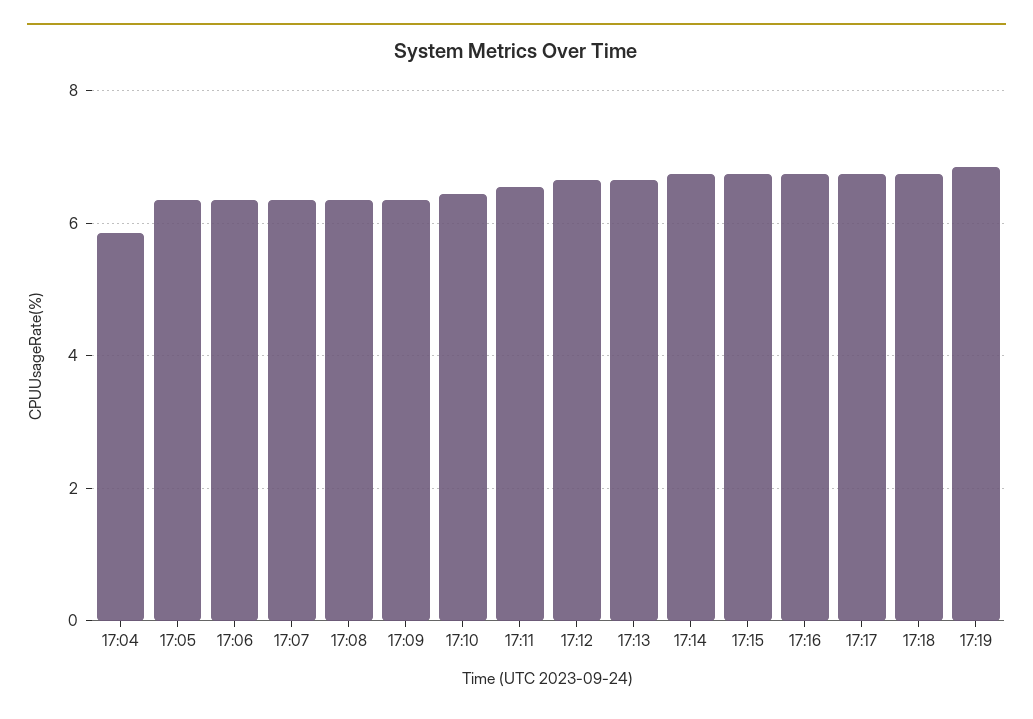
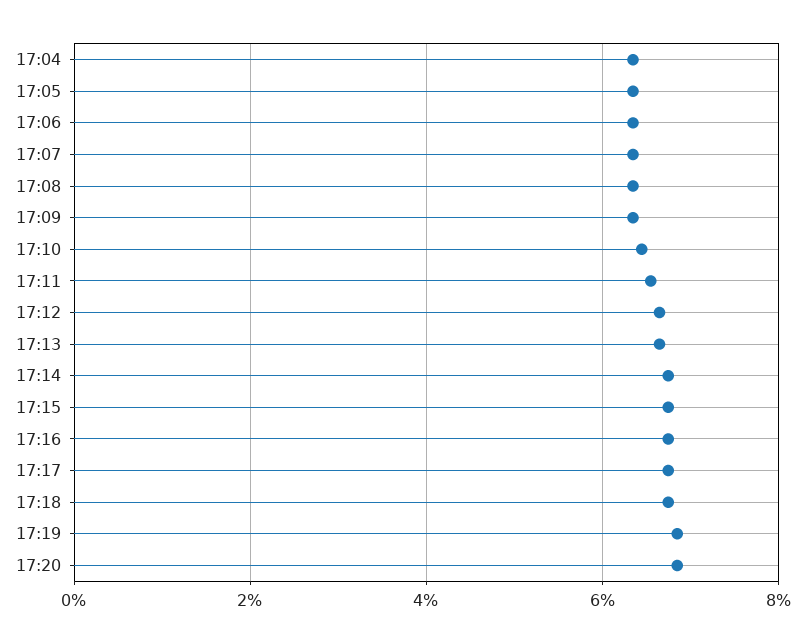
17:04: 5.8 -> 6.4
17:20: none -> 6.8

